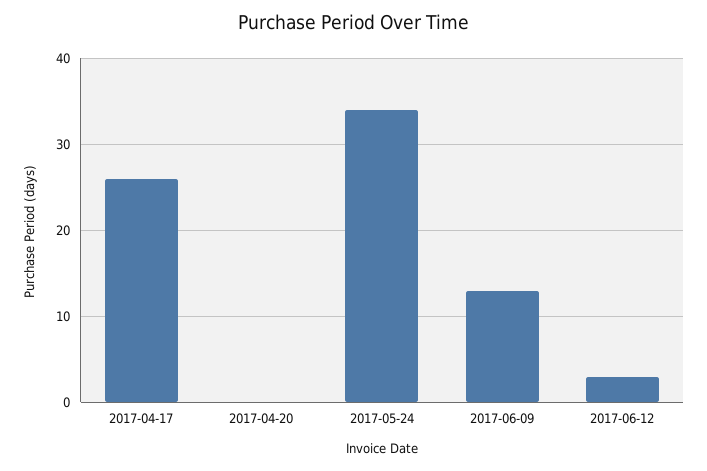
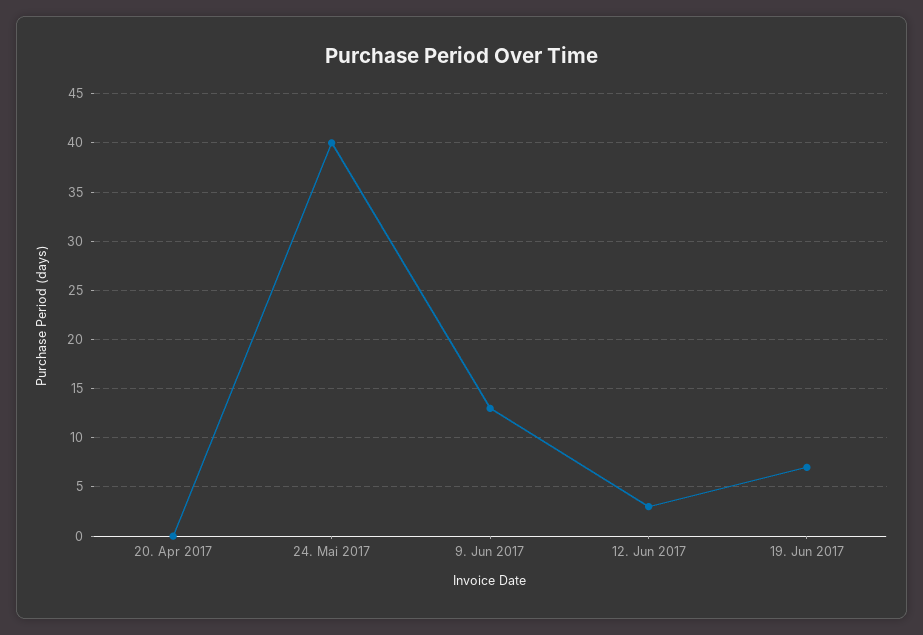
2017-04-17: 26 -> none
2017-05-24: 34 -> 40
19. Jun 2017: none -> 7

